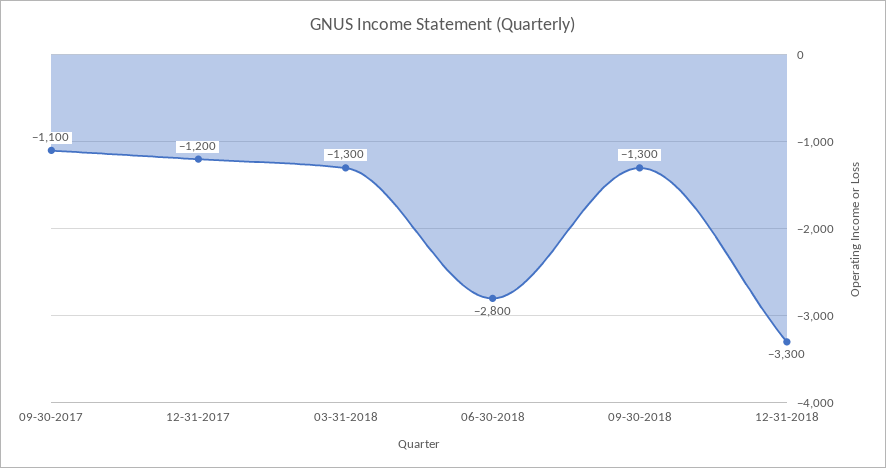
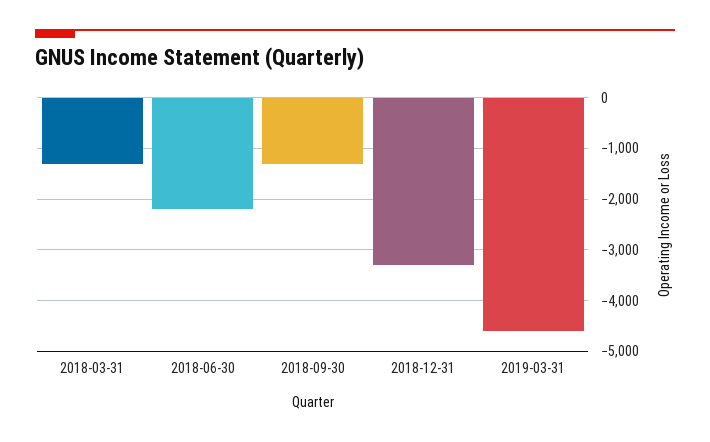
09-30-2017: -1100 -> none
12-31-2017: -1200 -> none
06-30-2018: -2800 -> -2200
2019-03-31: none -> -4600

